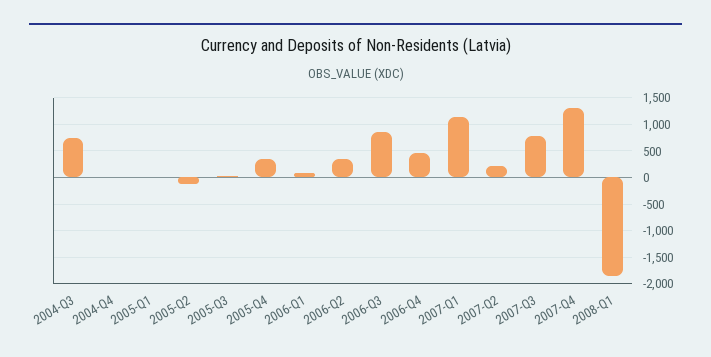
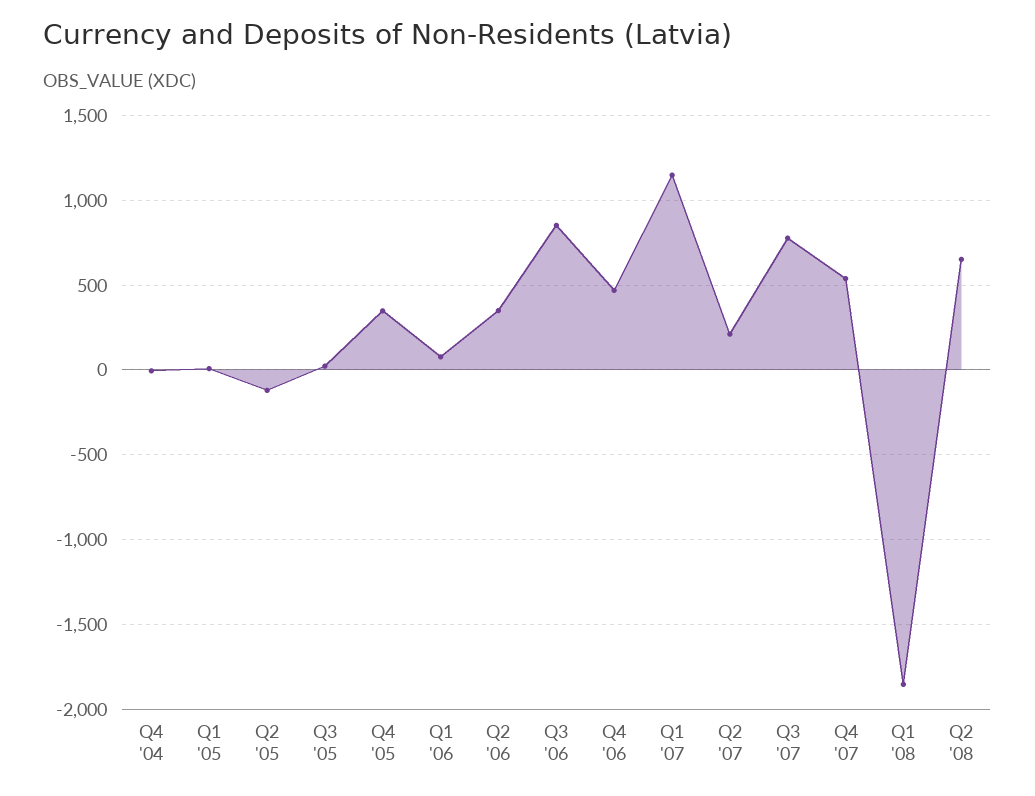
2004-Q3: 750 -> none
2007-Q4: 1250 -> 550
Q2 '08: none -> 650

